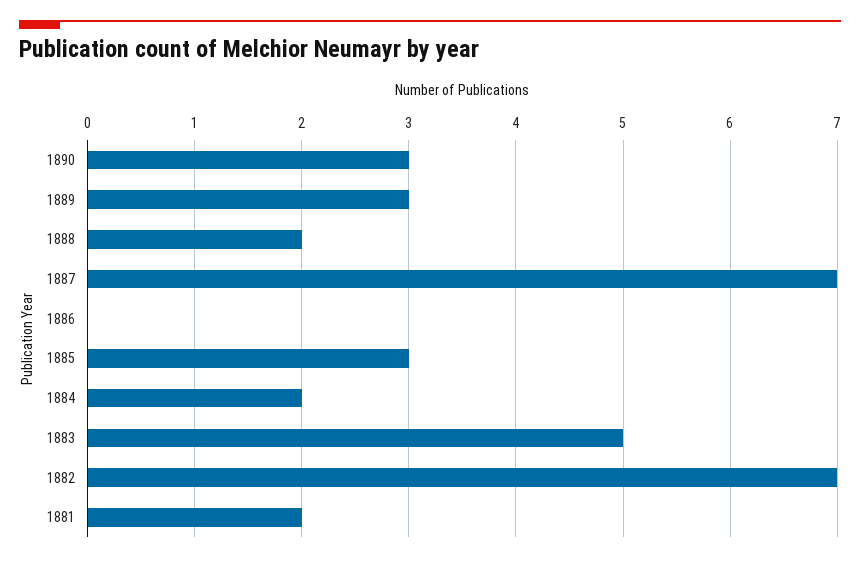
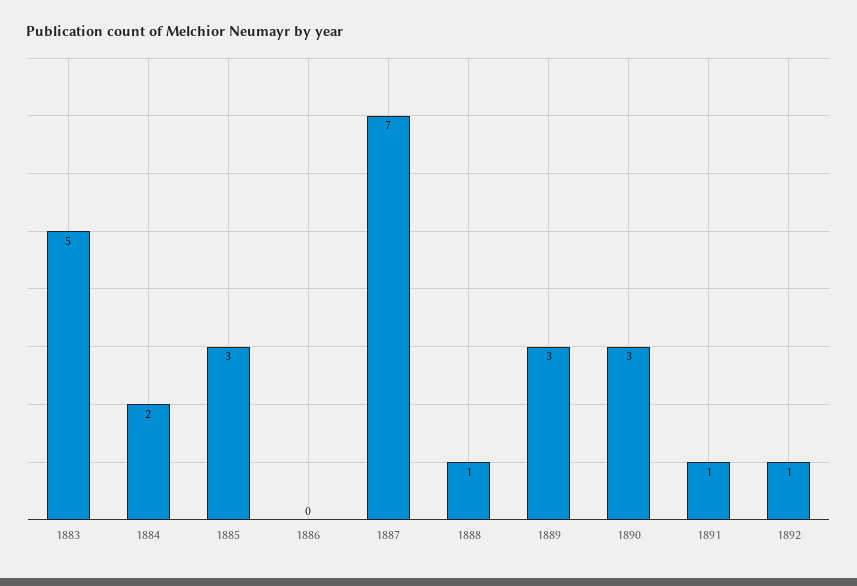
1888: 2 -> 1
1882: 7 -> none
1881: 2 -> none
1891: none -> 1
1892: none -> 1

